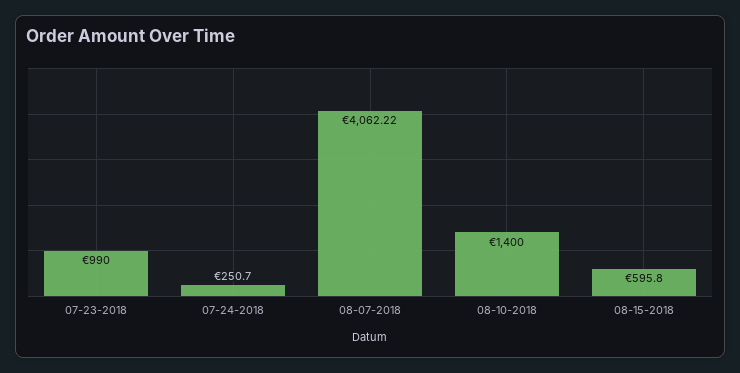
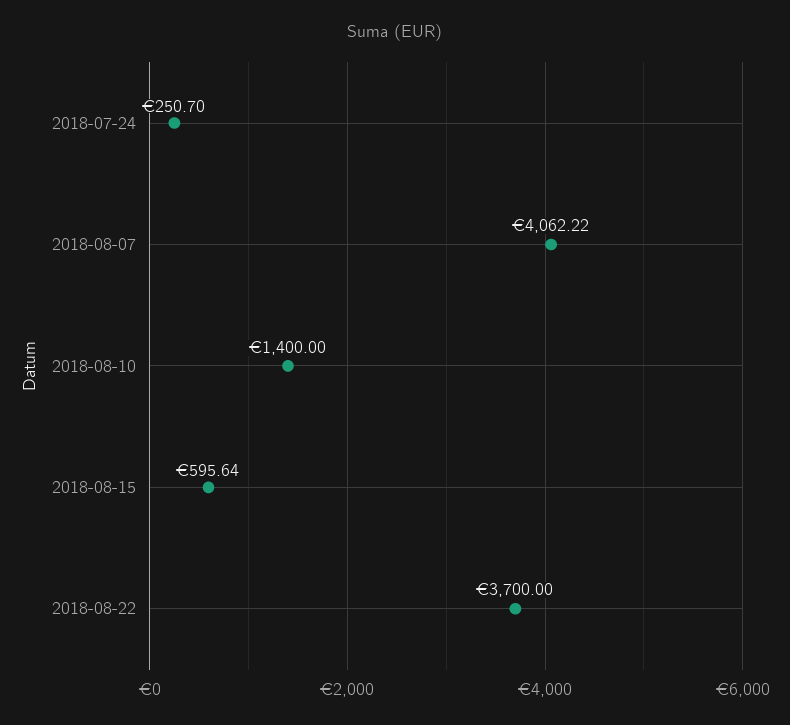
07-23-2018: 990 -> none
08-15-2018: 595.8 -> 595.64
2018-08-22: none -> 3700

